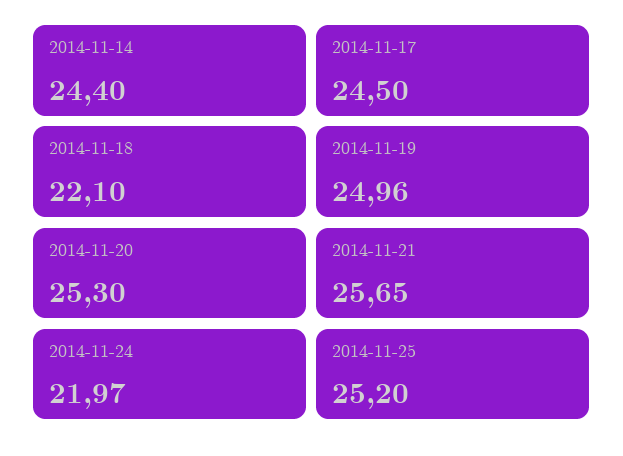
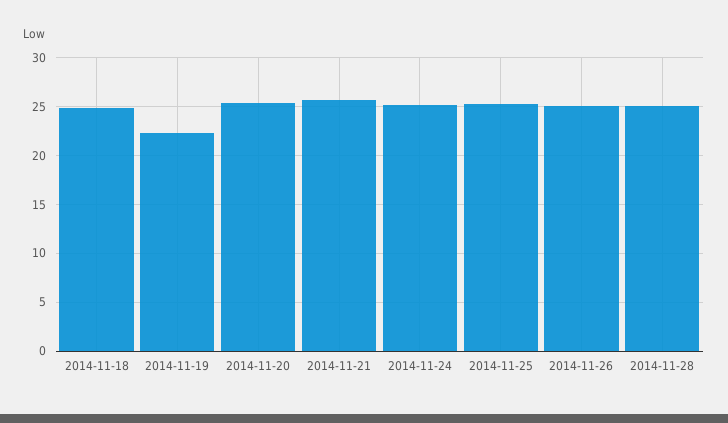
2014-11-14: 24.4 -> none
2014-11-17: 24.5 -> none
2014-11-18: 22.1 -> 25
2014-11-19: 24.96 -> 22
2014-11-24: 21.97 -> 25
2014-11-26: none -> 25
2014-11-28: none -> 25

